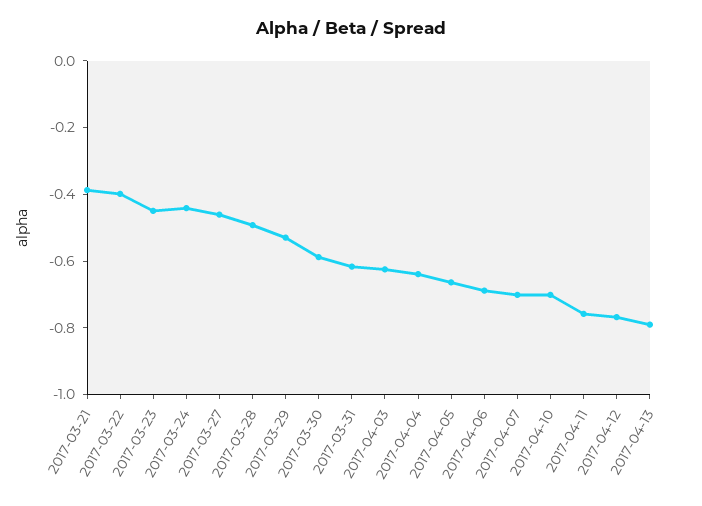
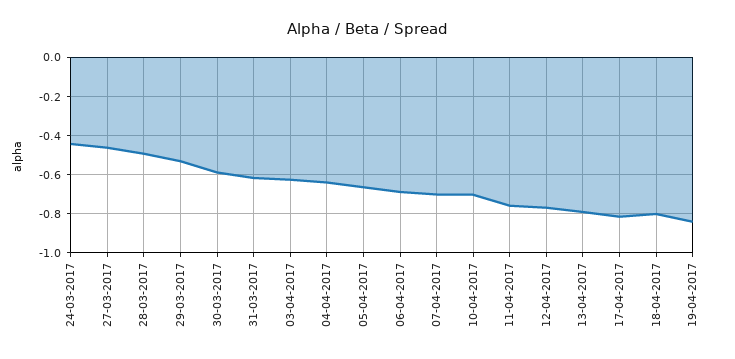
2017-03-21: -0.4 -> none
2017-03-22: -0.4 -> none
2017-03-23: -0.45 -> none
17-04-2017: none -> -0.8
18-04-2017: none -> -0.8
19-04-2017: none -> -0.85

